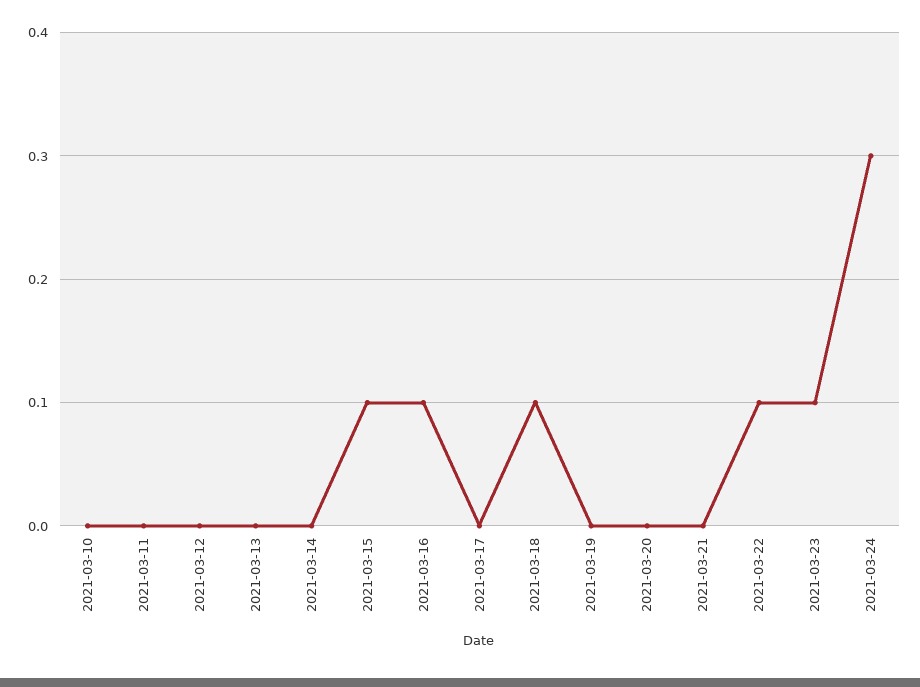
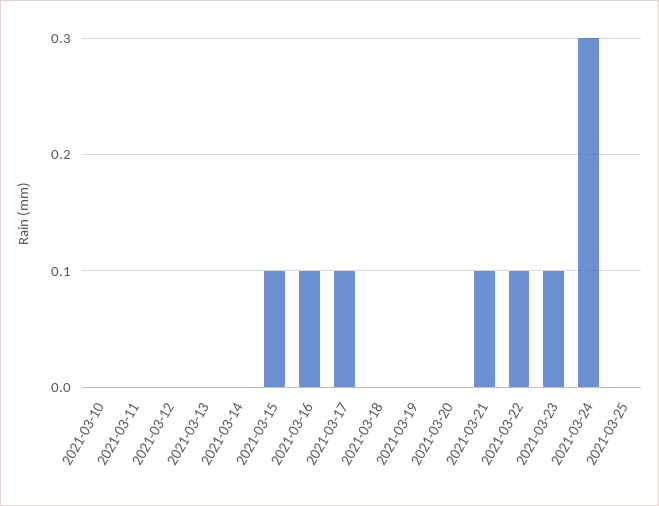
2021-03-17: 0 -> 0.1
2021-03-18: 0.1 -> 0
2021-03-21: 0 -> 0.1
2021-03-25: none -> 0

